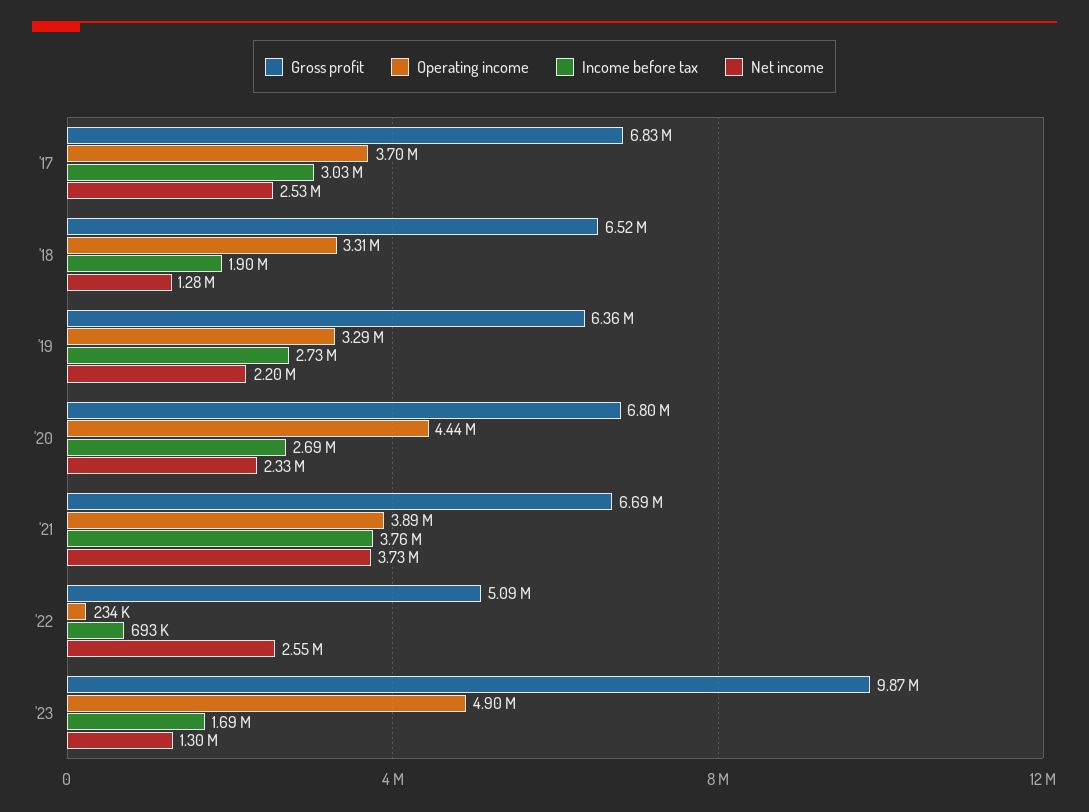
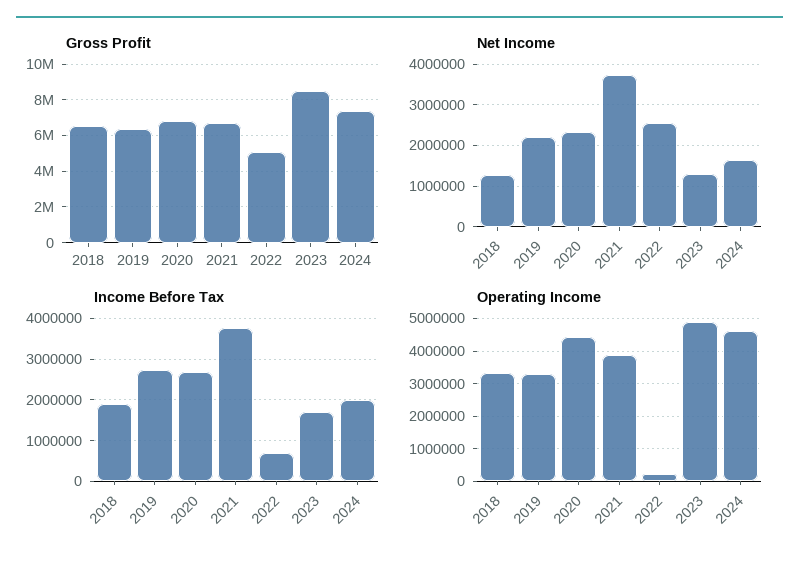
Gross profit, '17: 6830000 -> none
Operating income, '17: 3700000 -> none
Income before tax, '17: 3030000 -> none
Net income, '17: 2530000 -> none
Gross profit, '23: 9870000 -> 8500000
Gross profit, 2024: none -> 7500000
Net income, 2024: none -> 1600000
Income before tax, 2024: none -> 2000000
Operating income, 2024: none -> 4600000

